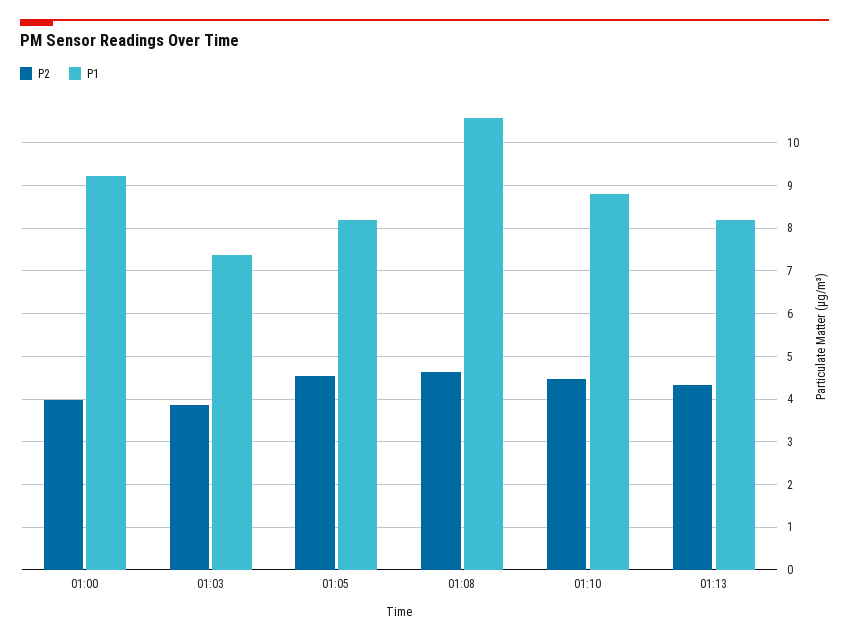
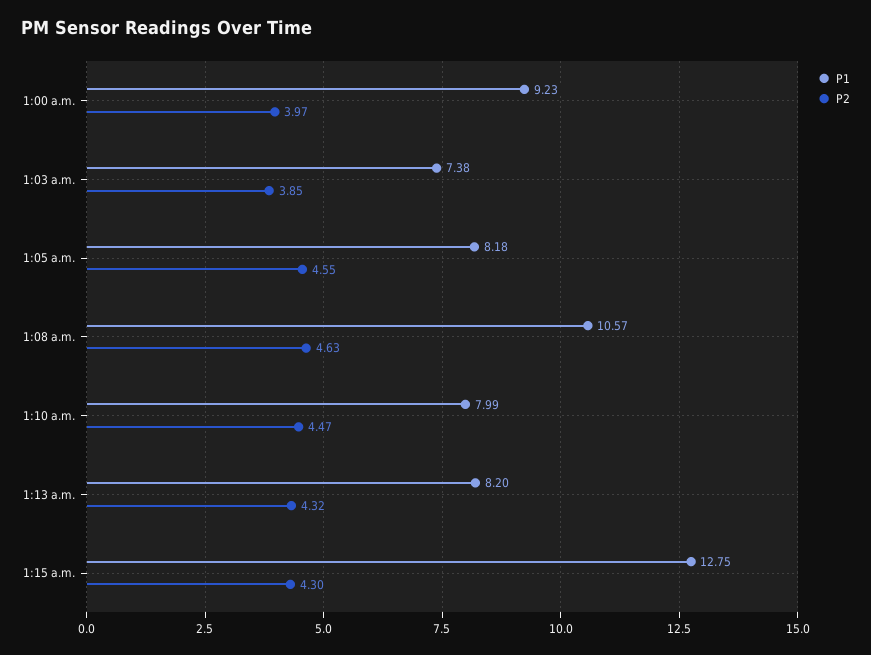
P1, 01:10: 8.8 -> 7.99
P1, 1:15 a.m.: none -> 12.75
P2, 1:15 a.m.: none -> 4.3

